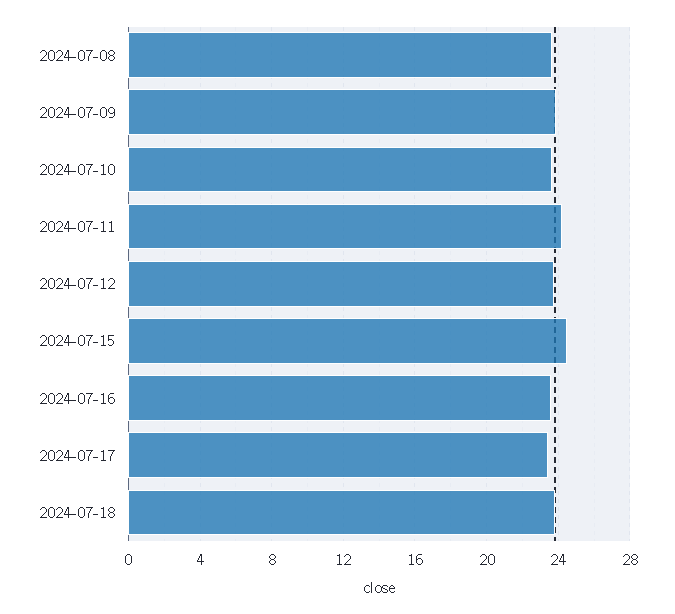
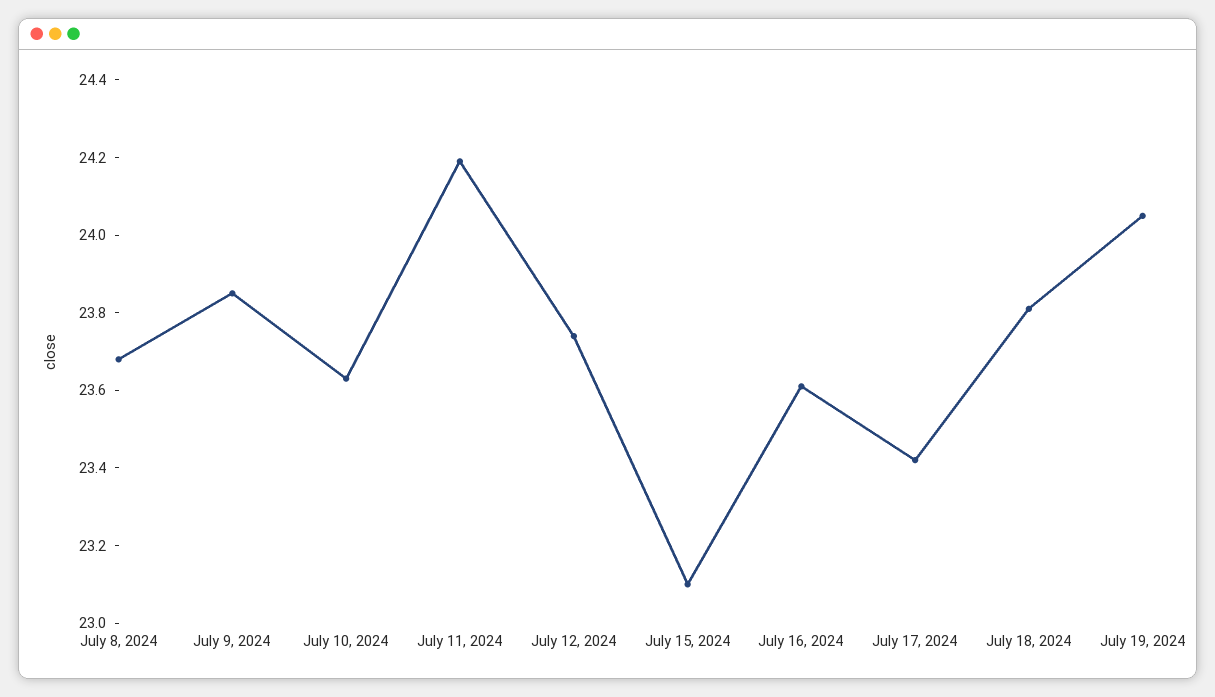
2024-07-15: 24.5 -> 23.1
July 19, 2024: none -> 24.05

